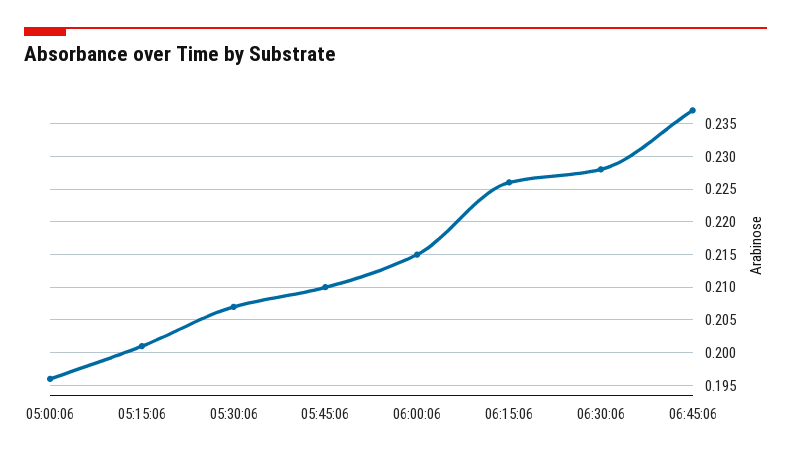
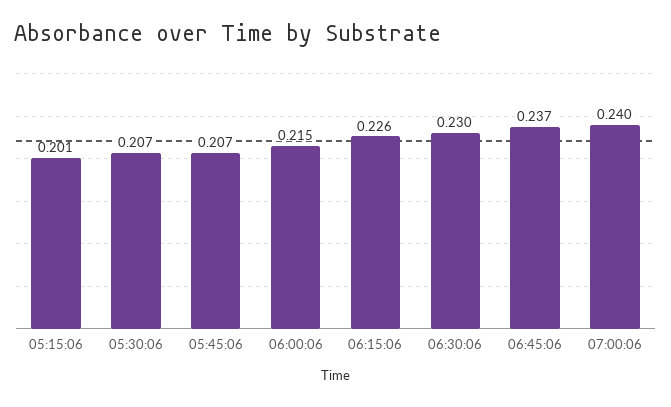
05:00:06: 0.196 -> none
05:45:06: 0.21 -> 0.207
06:30:06: 0.228 -> 0.23
07:00:06: none -> 0.24

